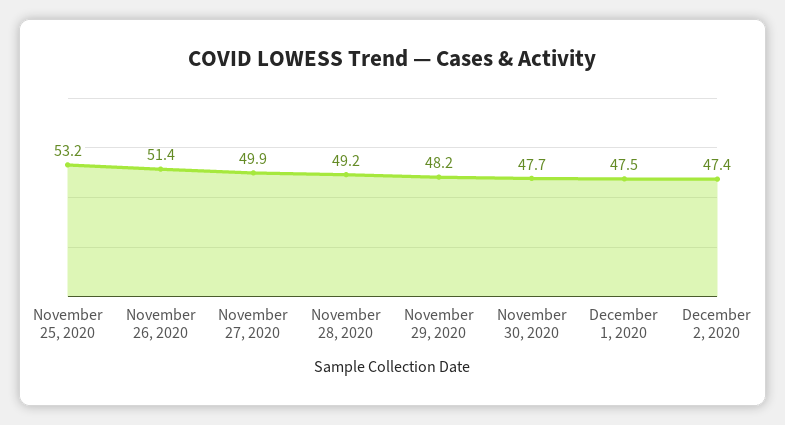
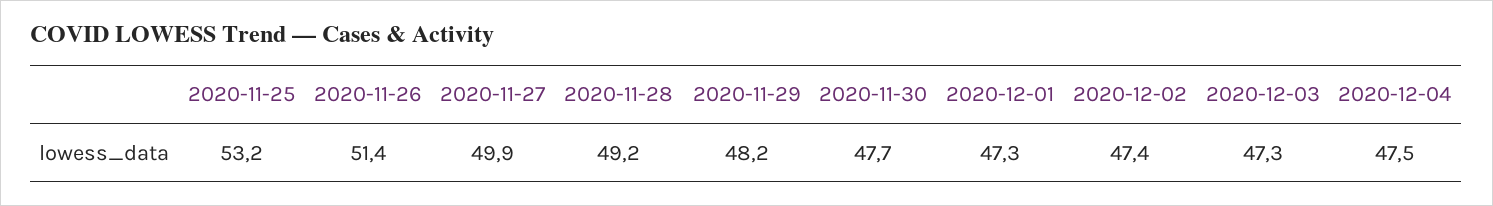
December 1, 2020: 47.5 -> 47.3
2020-12-03: none -> 47.3
2020-12-04: none -> 47.5

